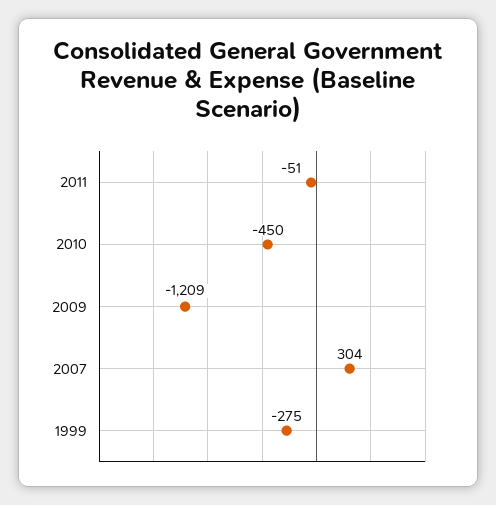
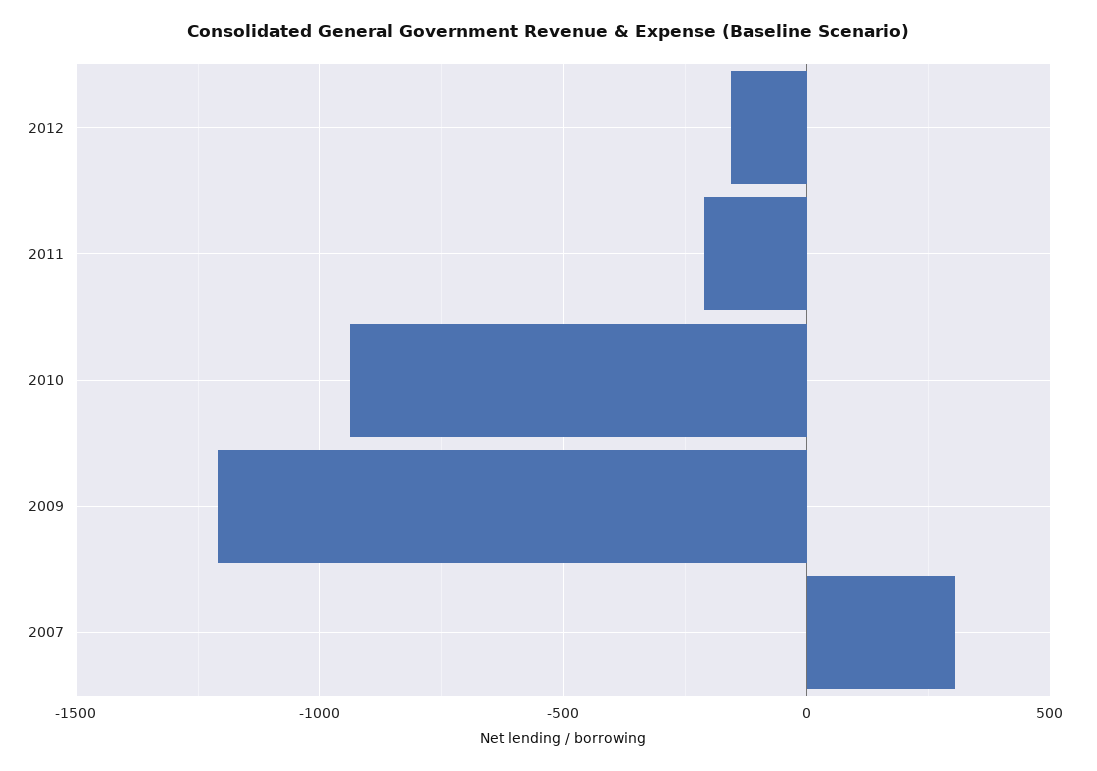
2011: -51 -> -200
2010: -450 -> -950
1999: -275 -> none
2012: none -> -150

